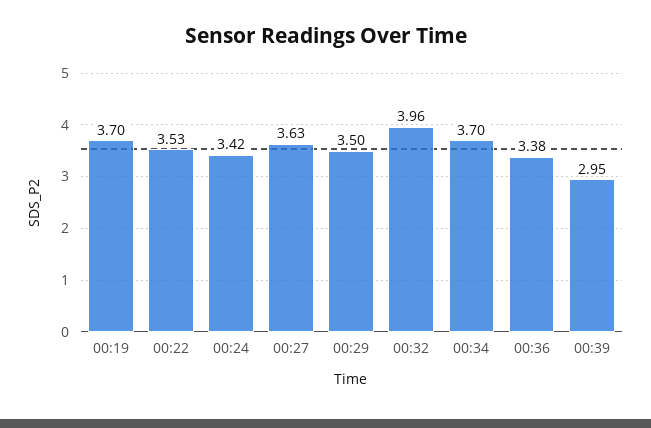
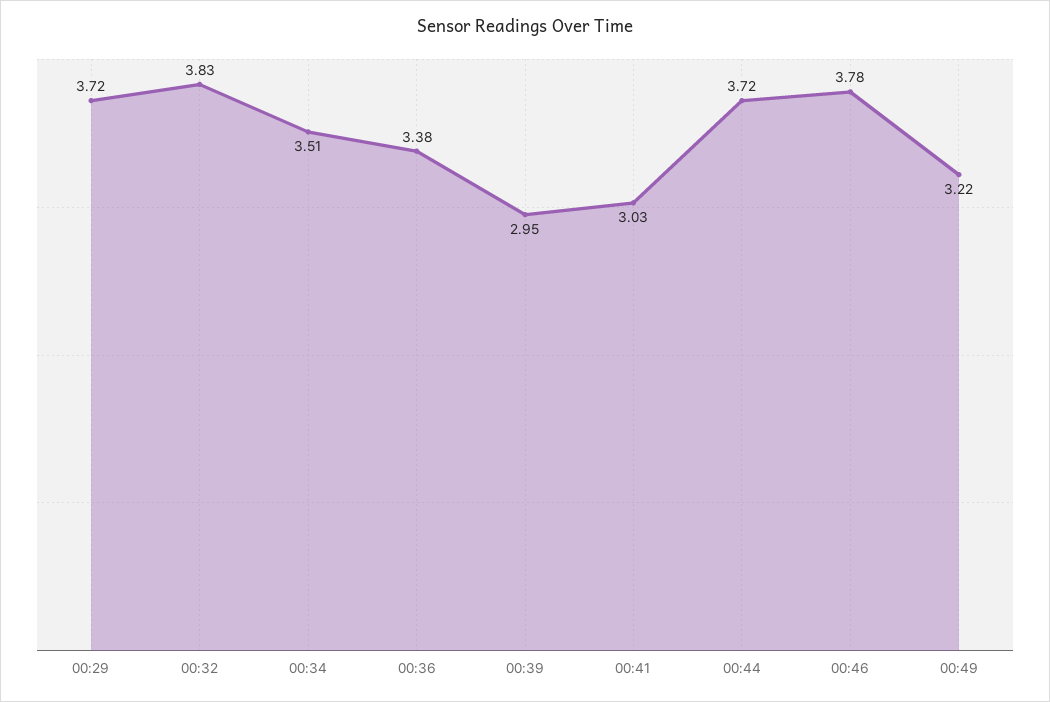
00:19: 3.7 -> none
00:22: 3.53 -> none
00:24: 3.42 -> none
00:27: 3.63 -> none
00:29: 3.5 -> 3.72
00:32: 3.96 -> 3.83
00:34: 3.7 -> 3.51
00:41: none -> 3.03
00:44: none -> 3.72
00:46: none -> 3.78
00:49: none -> 3.22

